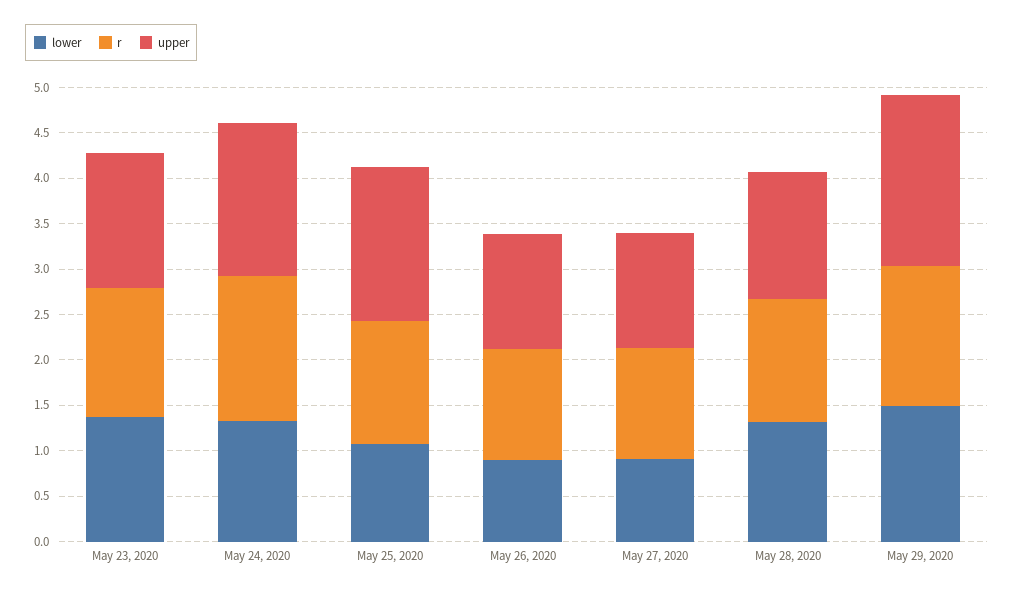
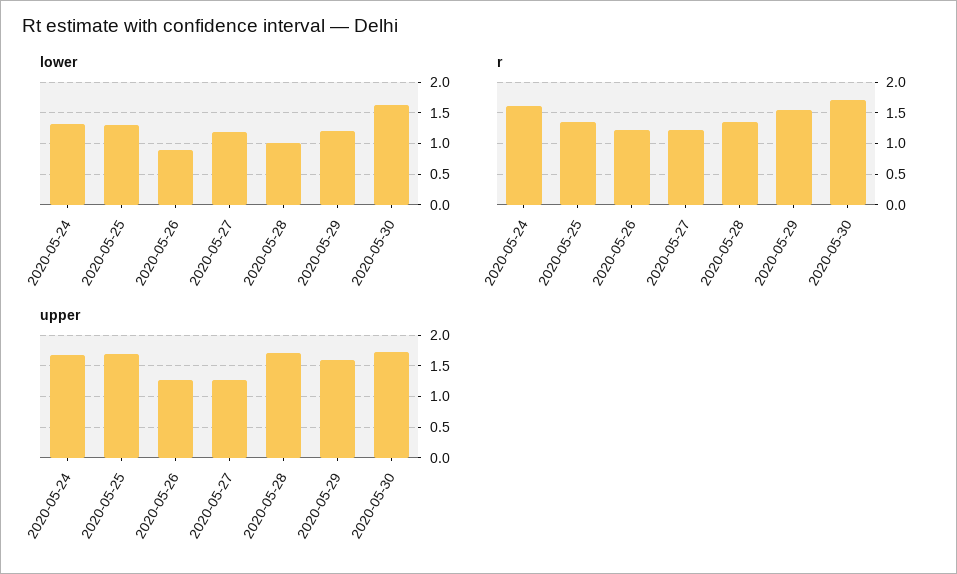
lower, May 23, 2020: 1.4 -> none
r, May 23, 2020: 1.4 -> none
upper, May 23, 2020: 1.5 -> none
lower, May 25, 2020: 1.1 -> 1.3
lower, May 27, 2020: 0.9 -> 1.2
lower, May 28, 2020: 1.3 -> 1
upper, May 28, 2020: 1.4 -> 1.7
lower, May 29, 2020: 1.5 -> 1.2
upper, May 29, 2020: 1.9 -> 1.6
lower, 2020-05-30: none -> 1.6
r, 2020-05-30: none -> 1.7
upper, 2020-05-30: none -> 1.7

